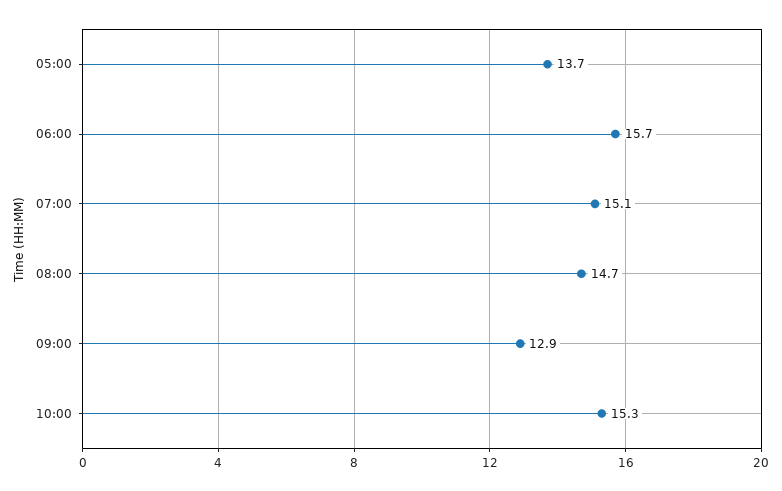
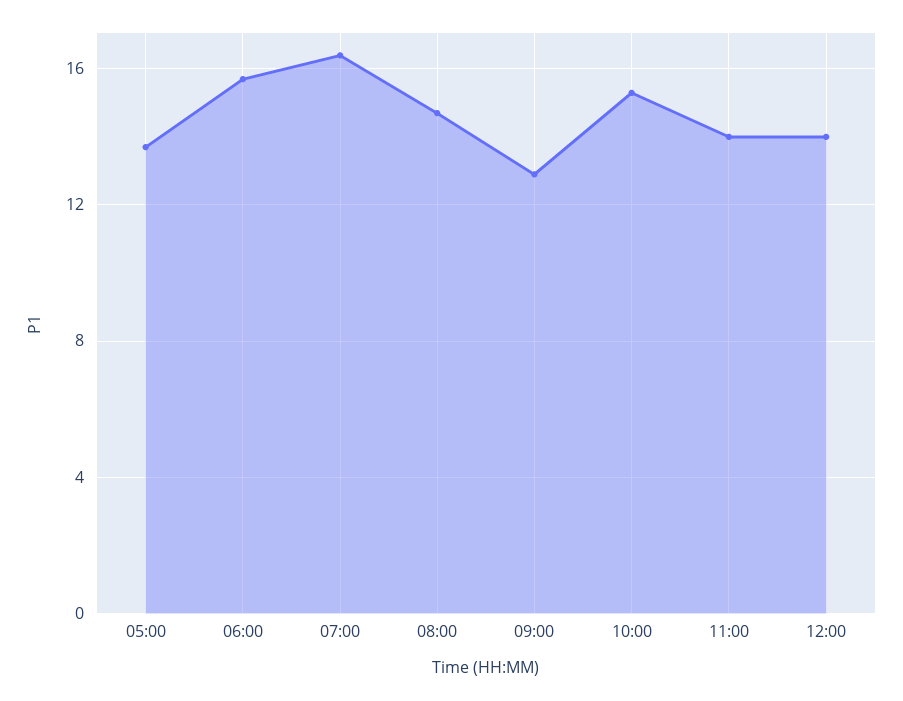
07:00: 15.1 -> 16.5
11:00: none -> 14
12:00: none -> 14

